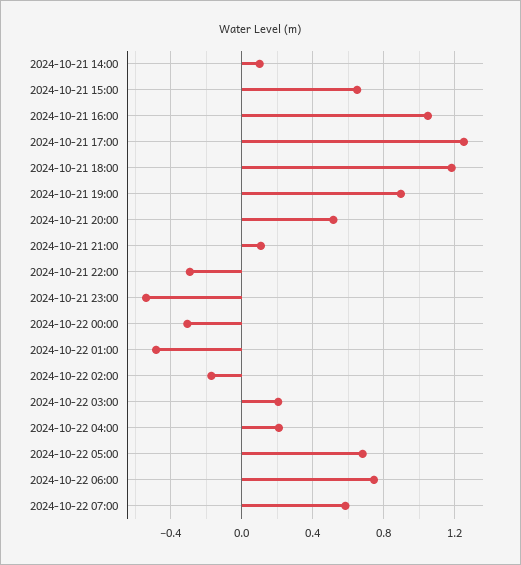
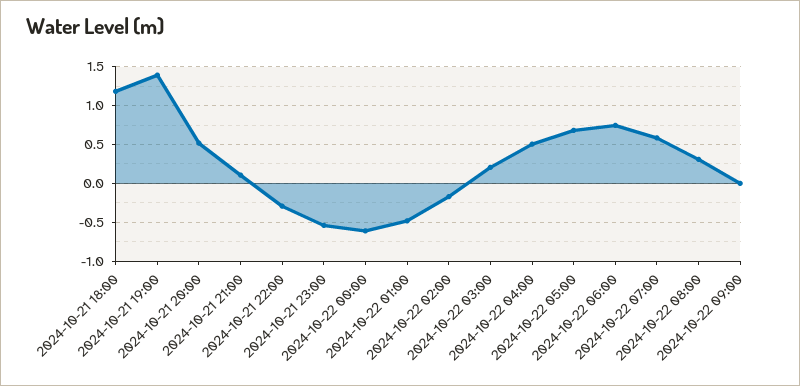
2024-10-21 14:00: 0.1 -> none
2024-10-21 15:00: 0.65 -> none
2024-10-21 16:00: 1.05 -> none
2024-10-21 17:00: 1.25 -> none
2024-10-21 19:00: 0.9 -> 1.4
2024-10-22 00:00: -0.3 -> -0.6
2024-10-22 04:00: 0.2 -> 0.5
2024-10-22 08:00: none -> 0.3
2024-10-22 09:00: none -> 0

